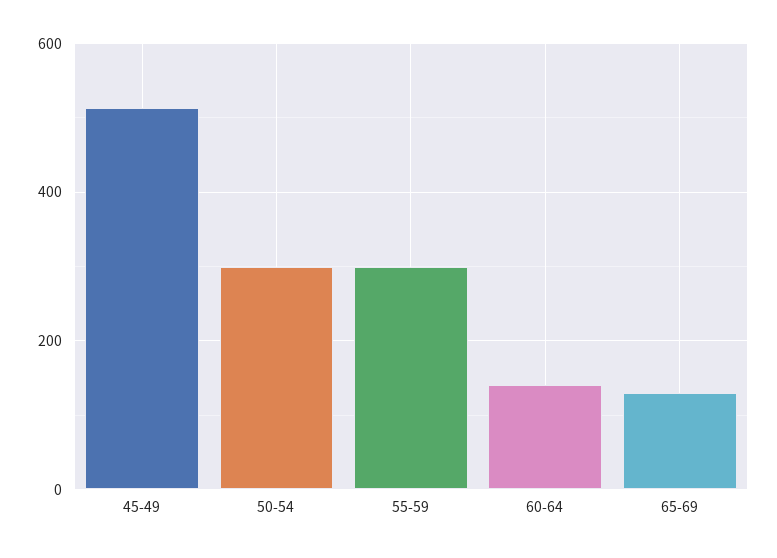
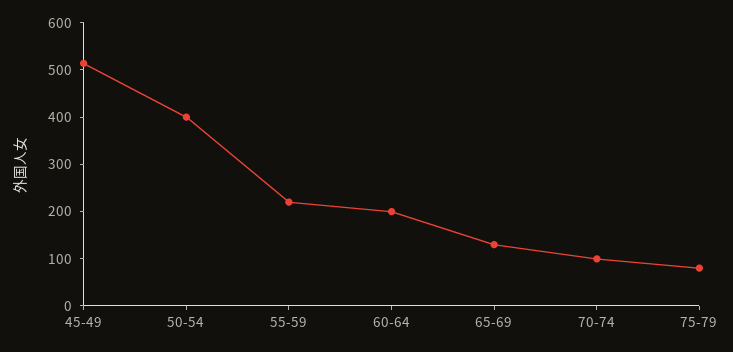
50-54: 300 -> 400
55-59: 300 -> 220
60-64: 140 -> 200
70-74: none -> 100
75-79: none -> 80

